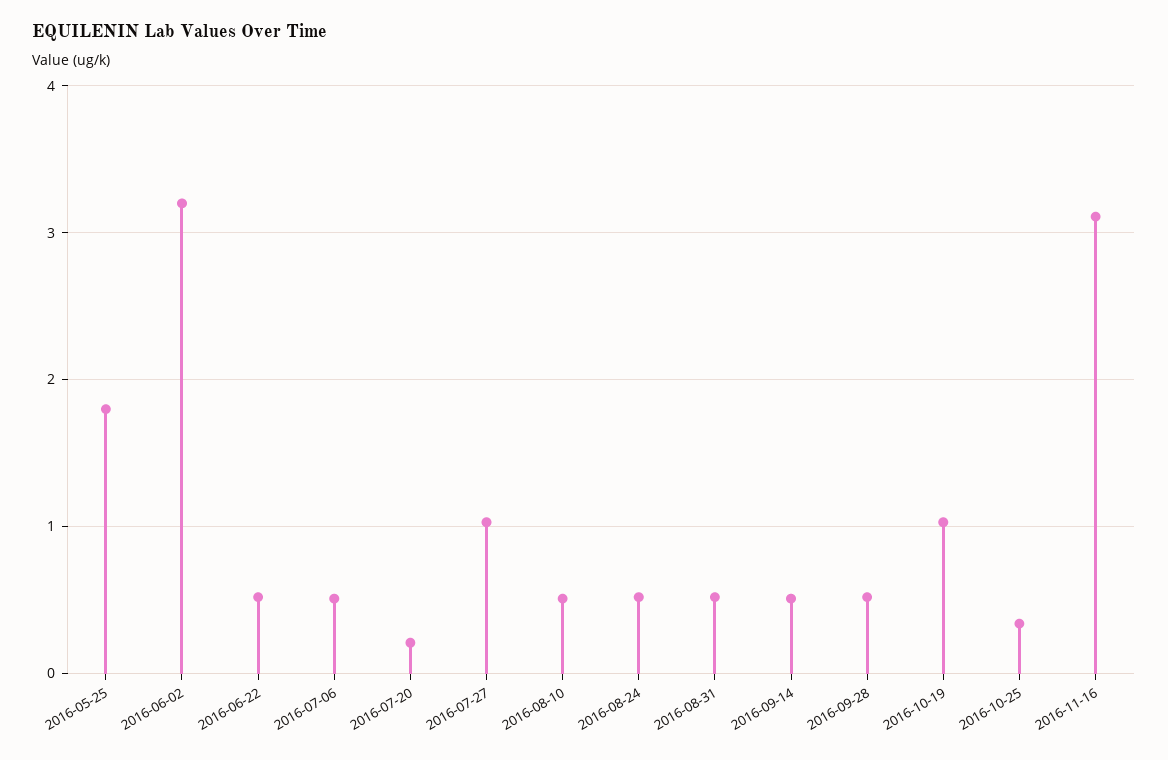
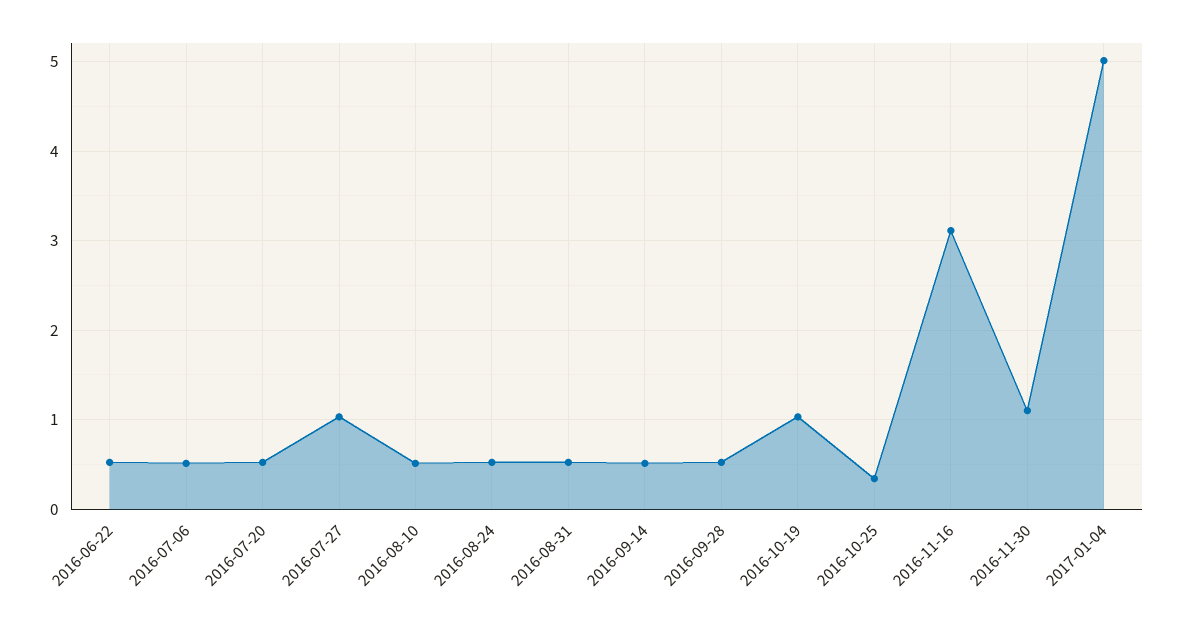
2016-05-25: 1.8 -> none
2016-06-02: 3.2 -> none
2016-07-20: 0.2 -> 0.5
2016-11-30: none -> 1.1
2017-01-04: none -> 5

